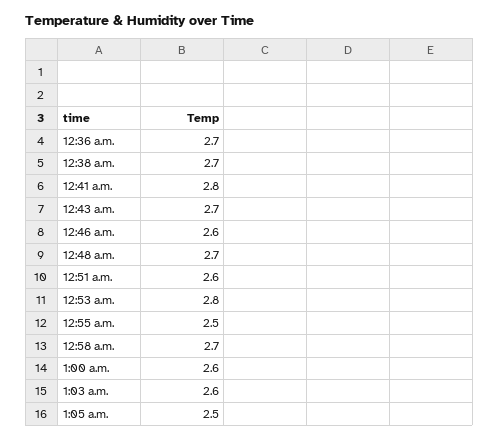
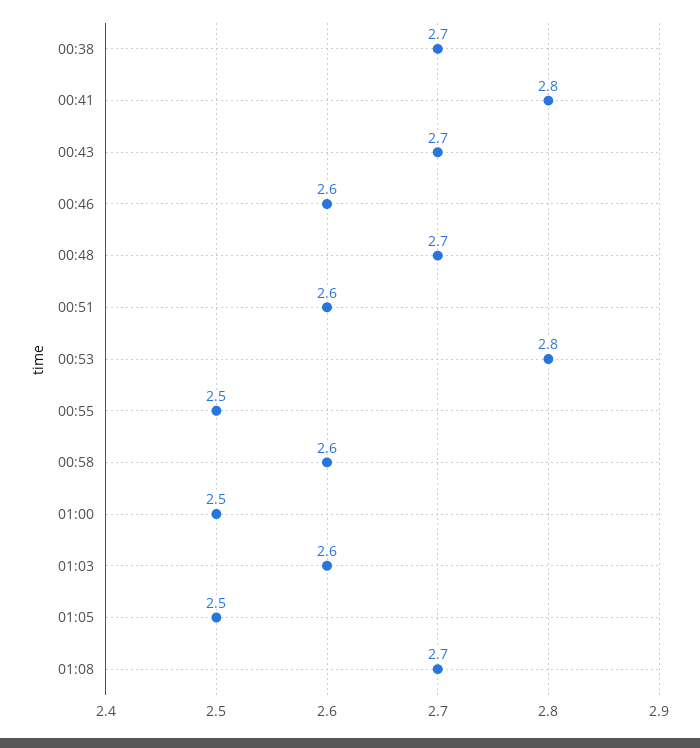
12:36 a.m.: 2.7 -> none
12:58 a.m.: 2.7 -> 2.6
1:00 a.m.: 2.6 -> 2.5
01:08: none -> 2.7

